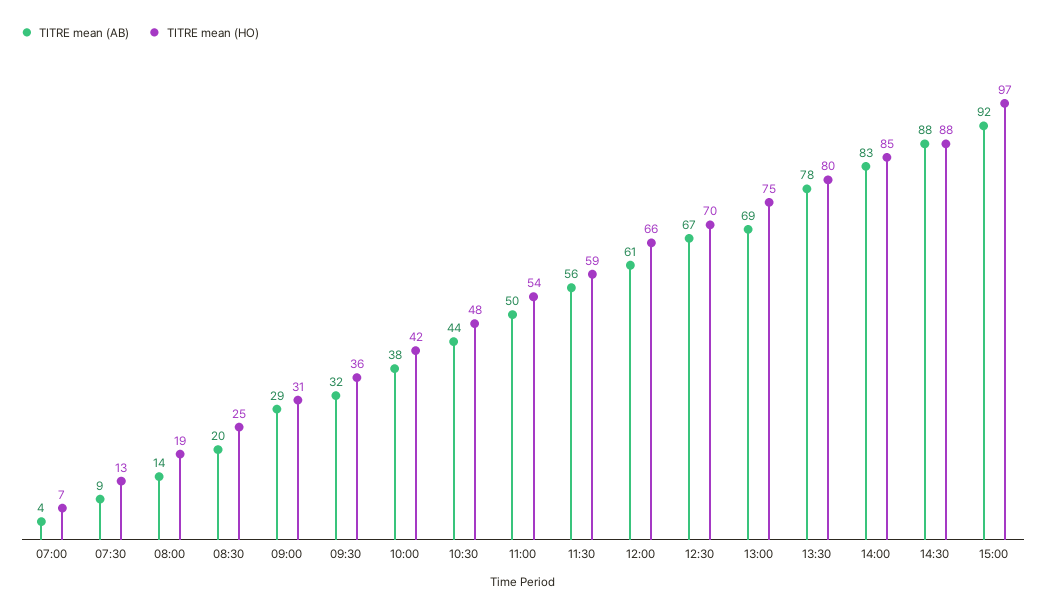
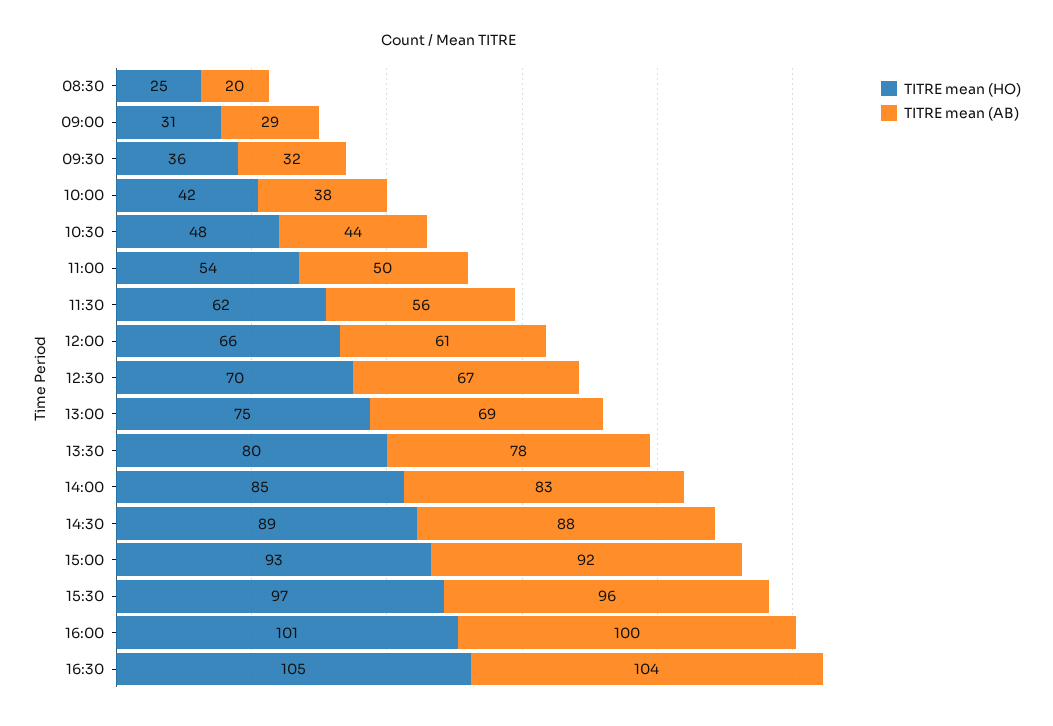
TITRE mean (AB), 07:00: 4 -> none
TITRE mean (HO), 07:00: 7 -> none
TITRE mean (AB), 07:30: 9 -> none
TITRE mean (HO), 07:30: 13 -> none
TITRE mean (AB), 08:00: 14 -> none
TITRE mean (HO), 08:00: 19 -> none
TITRE mean (HO), 11:30: 59 -> 62
TITRE mean (HO), 14:30: 88 -> 89
TITRE mean (HO), 15:00: 97 -> 93
TITRE mean (HO), 15:30: none -> 97
TITRE mean (AB), 15:30: none -> 96
TITRE mean (HO), 16:00: none -> 101
TITRE mean (AB), 16:00: none -> 100
TITRE mean (HO), 16:30: none -> 105
TITRE mean (AB), 16:30: none -> 104

